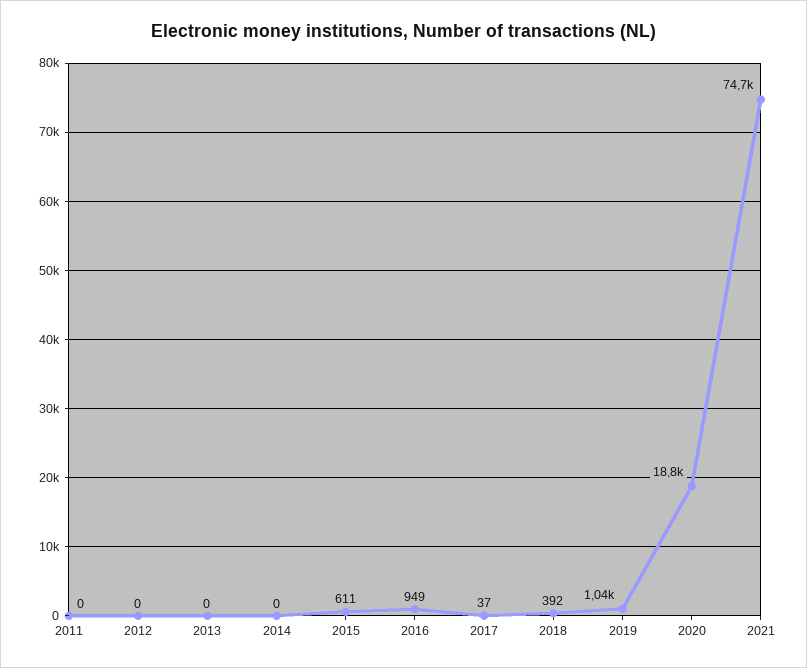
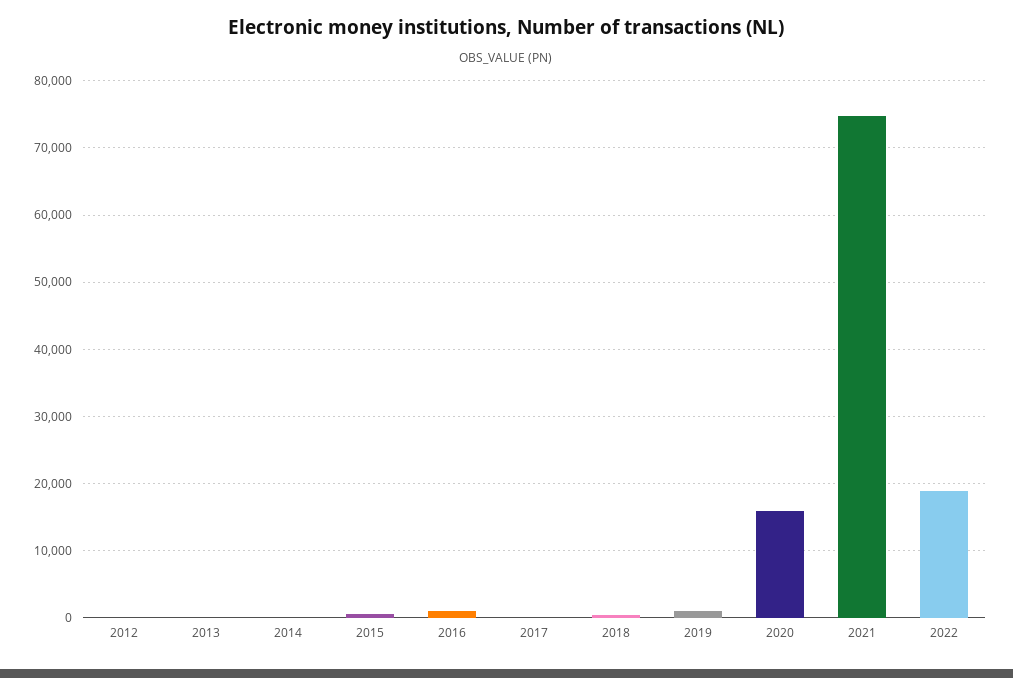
2011: 0 -> none
2020: 18800 -> 16000
2022: none -> 19000

